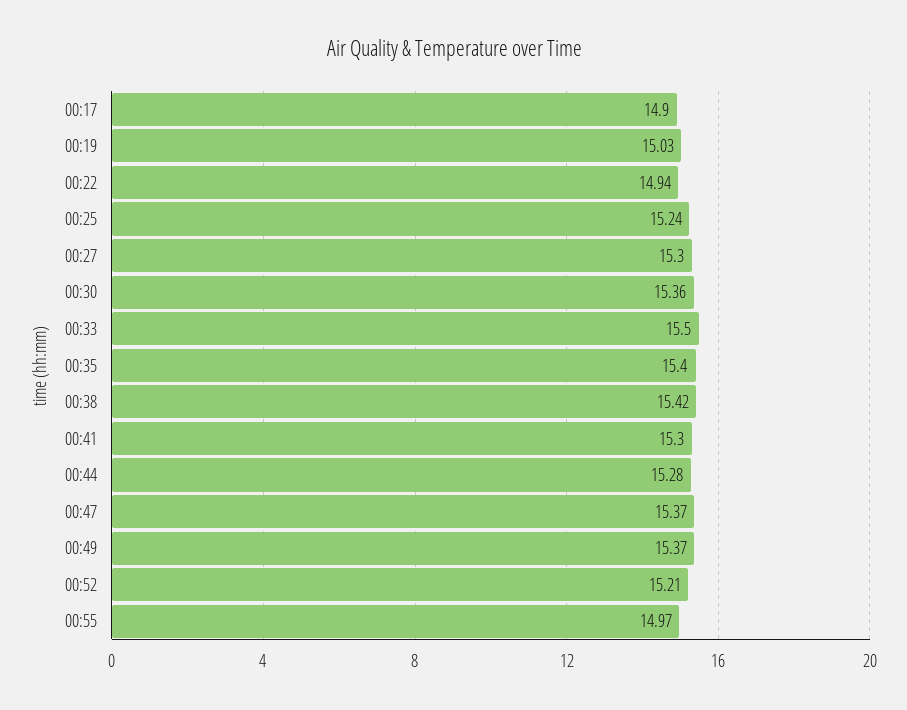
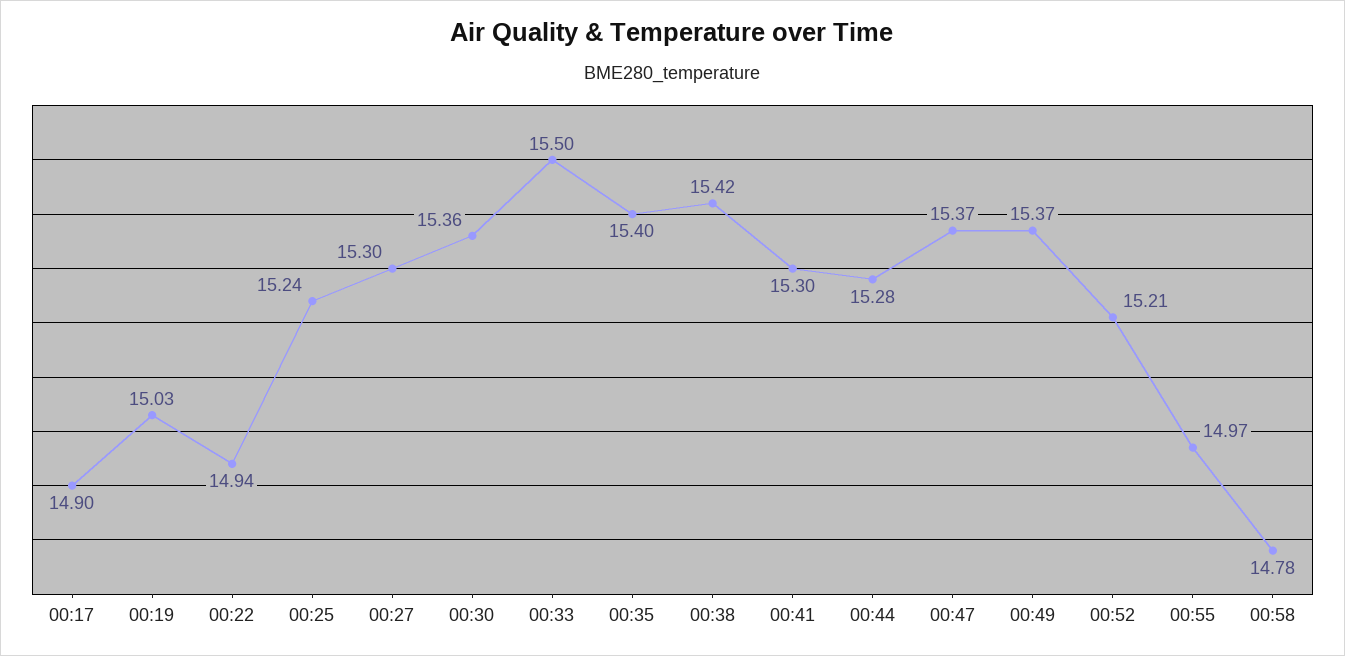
00:58: none -> 14.78

